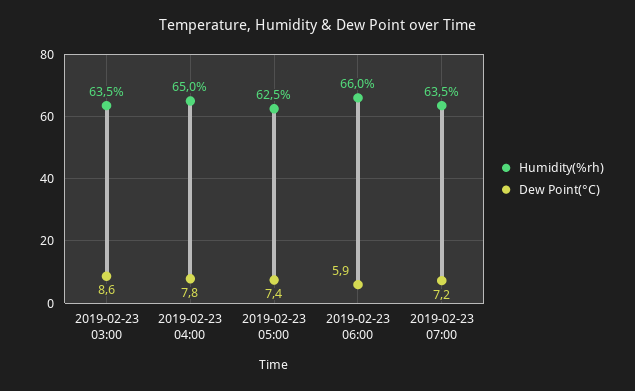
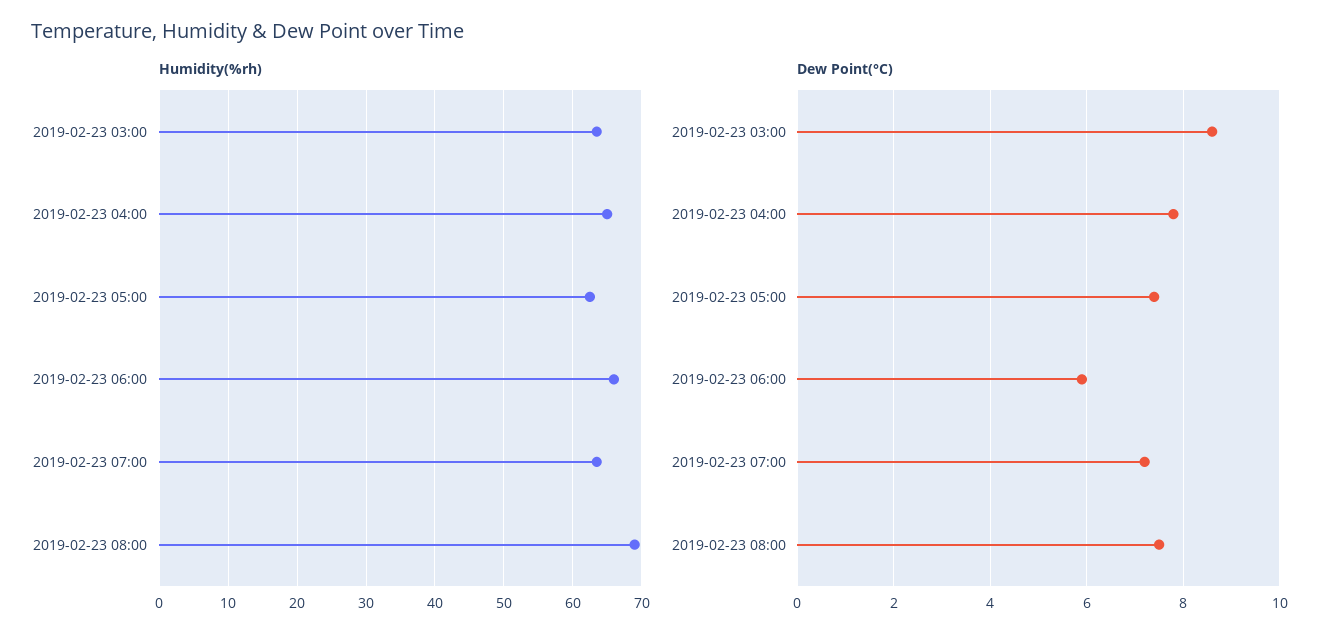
Humidity(%rh), 2019-02-23 08:00: none -> 69
Dew Point(°C), 2019-02-23 08:00: none -> 7.5

